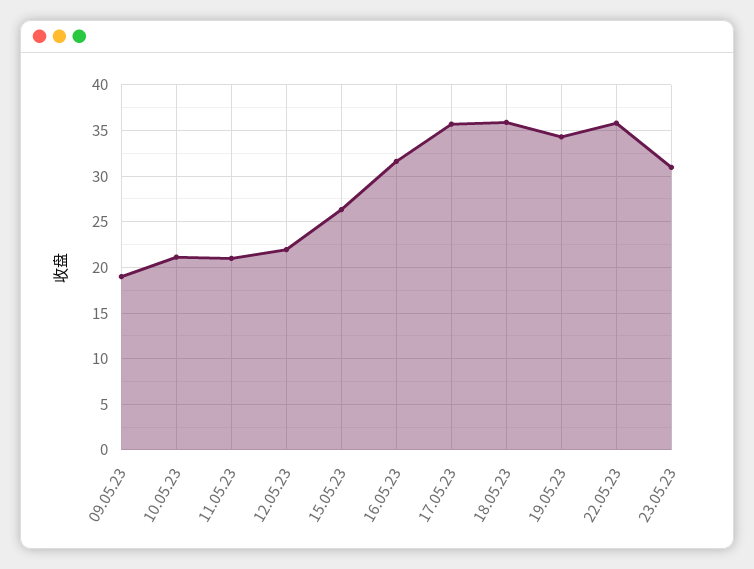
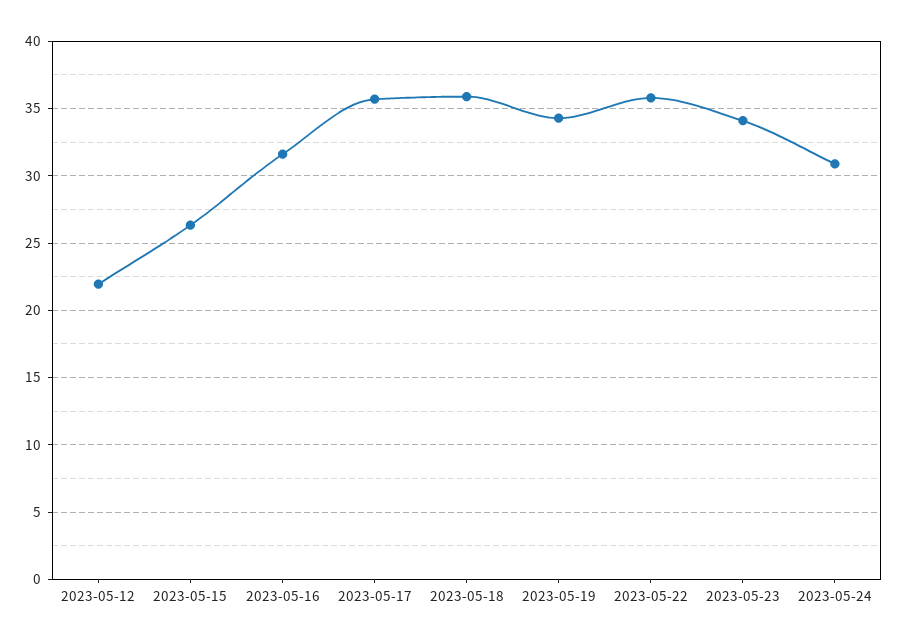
09.05.23: 19 -> none
10.05.23: 21 -> none
11.05.23: 21 -> none
23.05.23: 31 -> 34
2023-05-24: none -> 31

